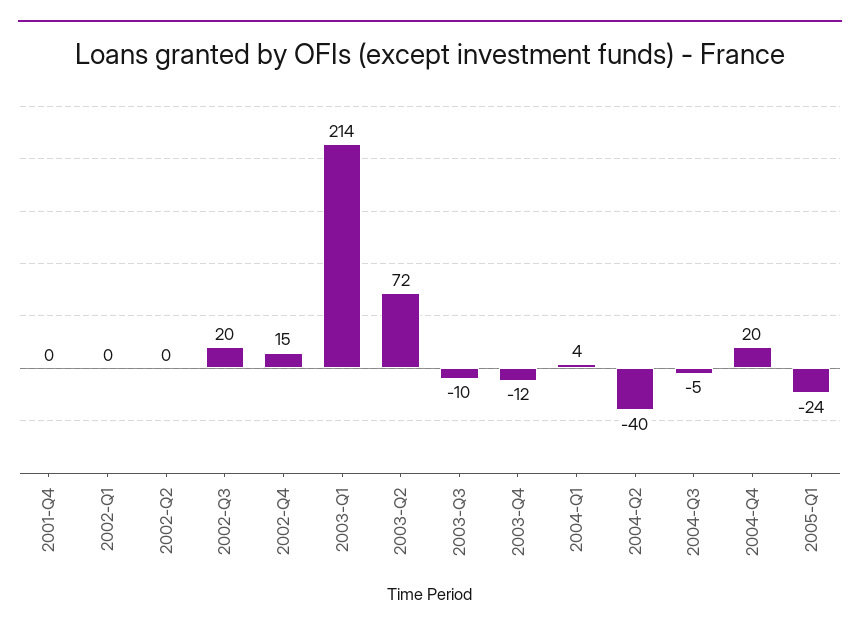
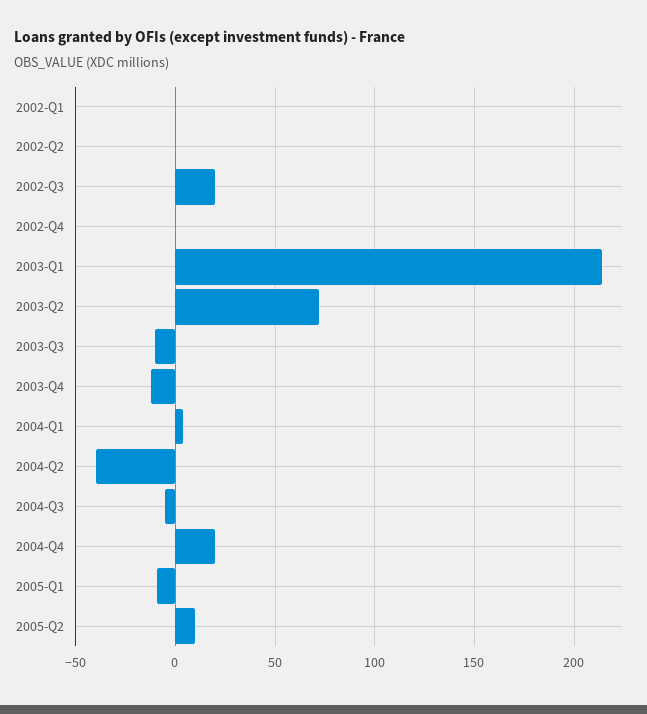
2001-Q4: 0 -> none
2002-Q4: 15 -> 0
2005-Q1: -24 -> -10
2005-Q2: none -> 10

